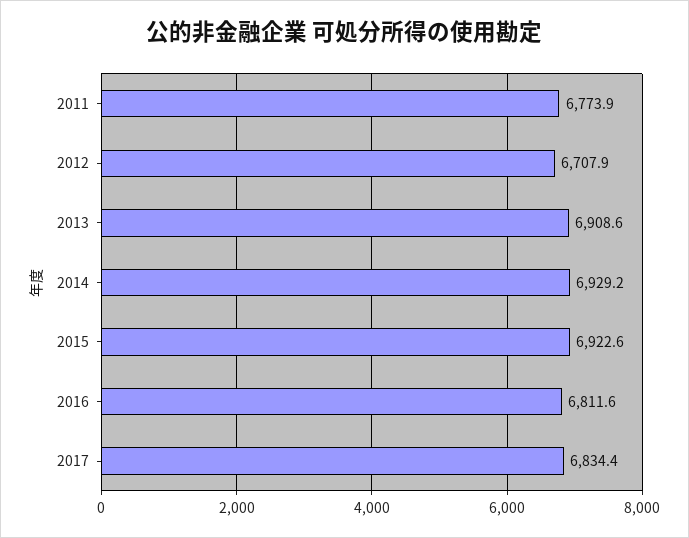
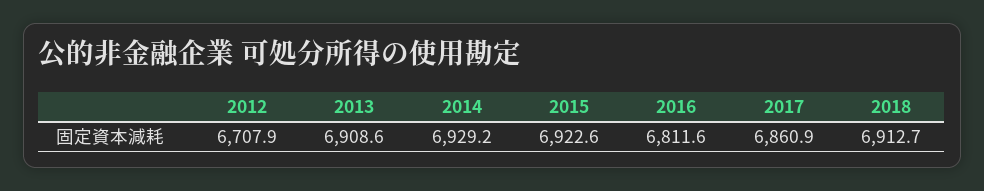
2011: 6773.9 -> none
2017: 6834.4 -> 6860.9
2018: none -> 6912.7

